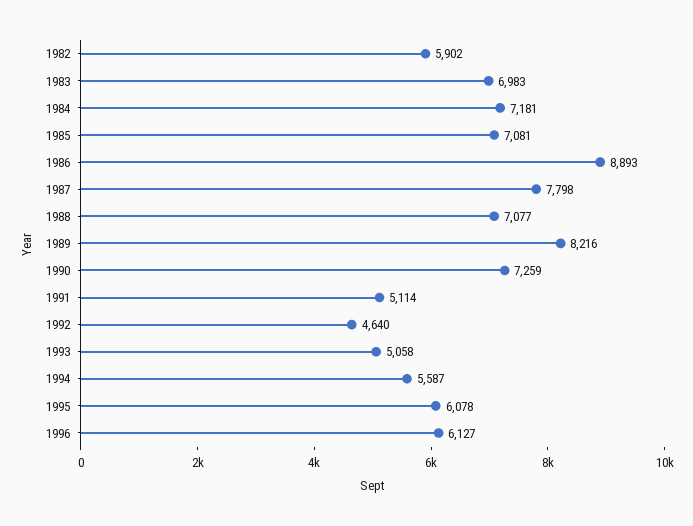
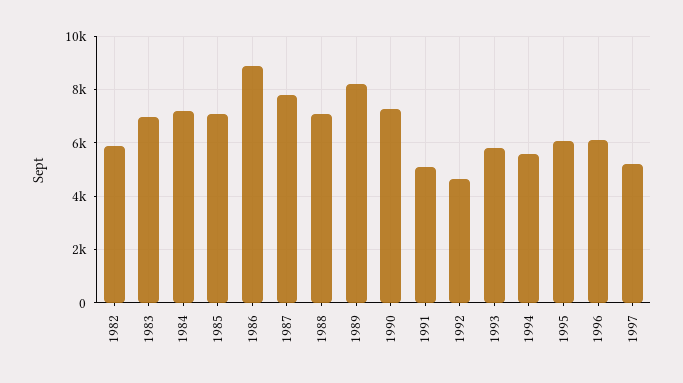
1993: 5058 -> 5750
1997: none -> 5250

